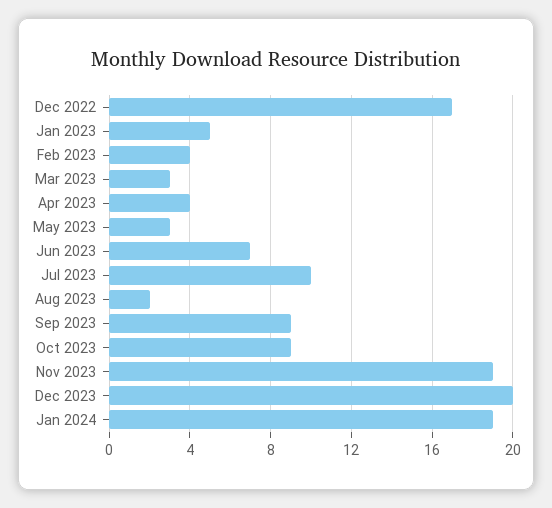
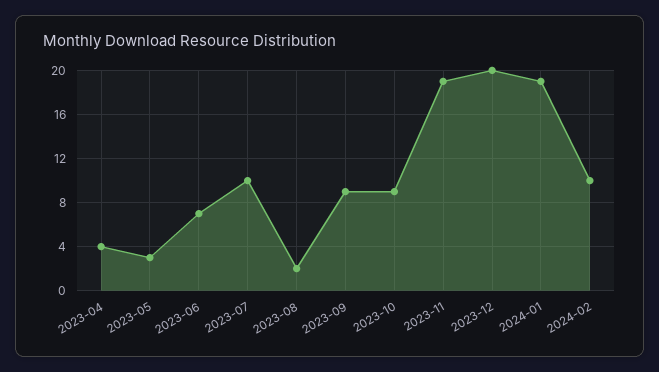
Dec 2022: 17 -> none
Jan 2023: 5 -> none
Feb 2023: 4 -> none
Mar 2023: 3 -> none
2024-02: none -> 10

